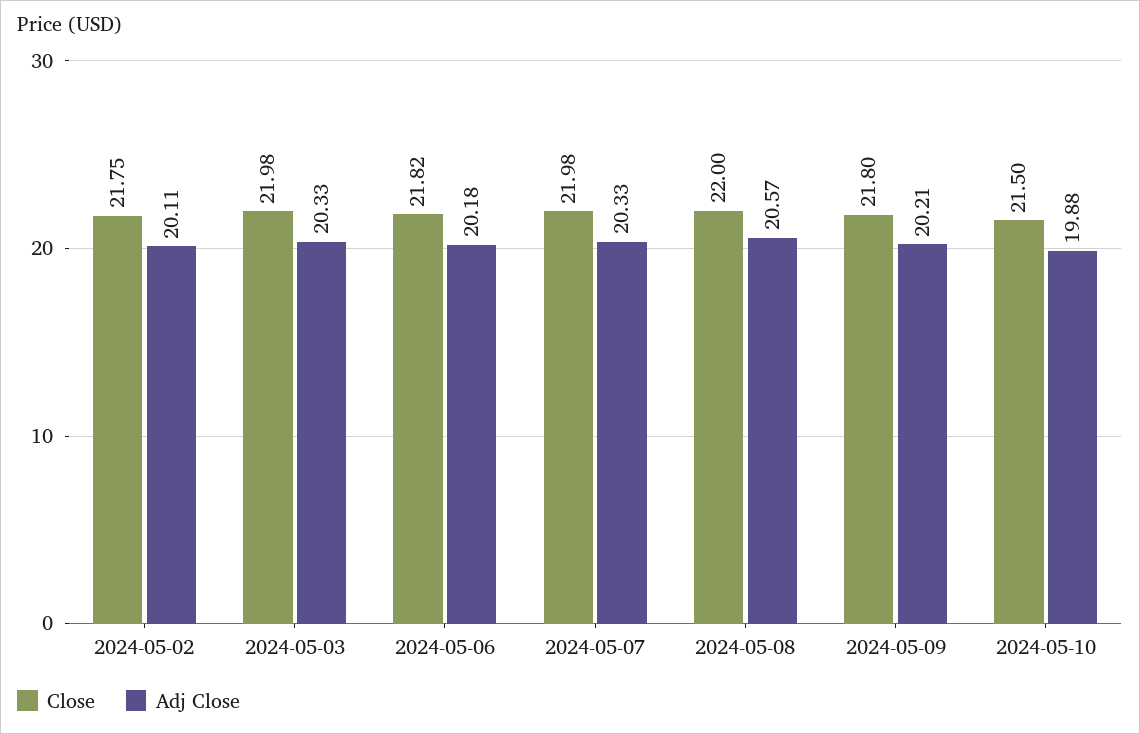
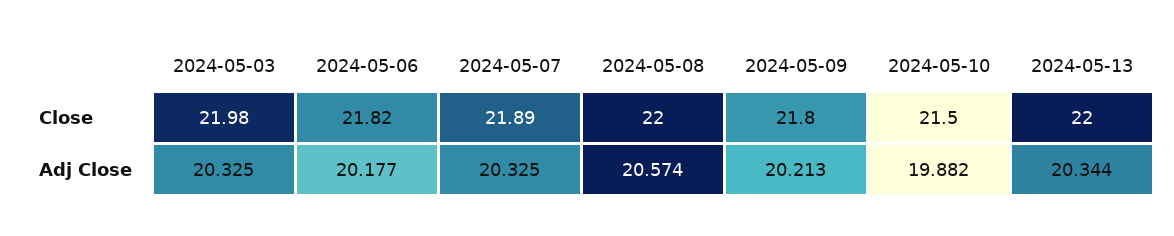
Close, 2024-05-02: 21.75 -> none
Adj Close, 2024-05-02: 20.11 -> none
Close, 2024-05-07: 21.98 -> 21.89
Close, 2024-05-13: none -> 22
Adj Close, 2024-05-13: none -> 20.344

